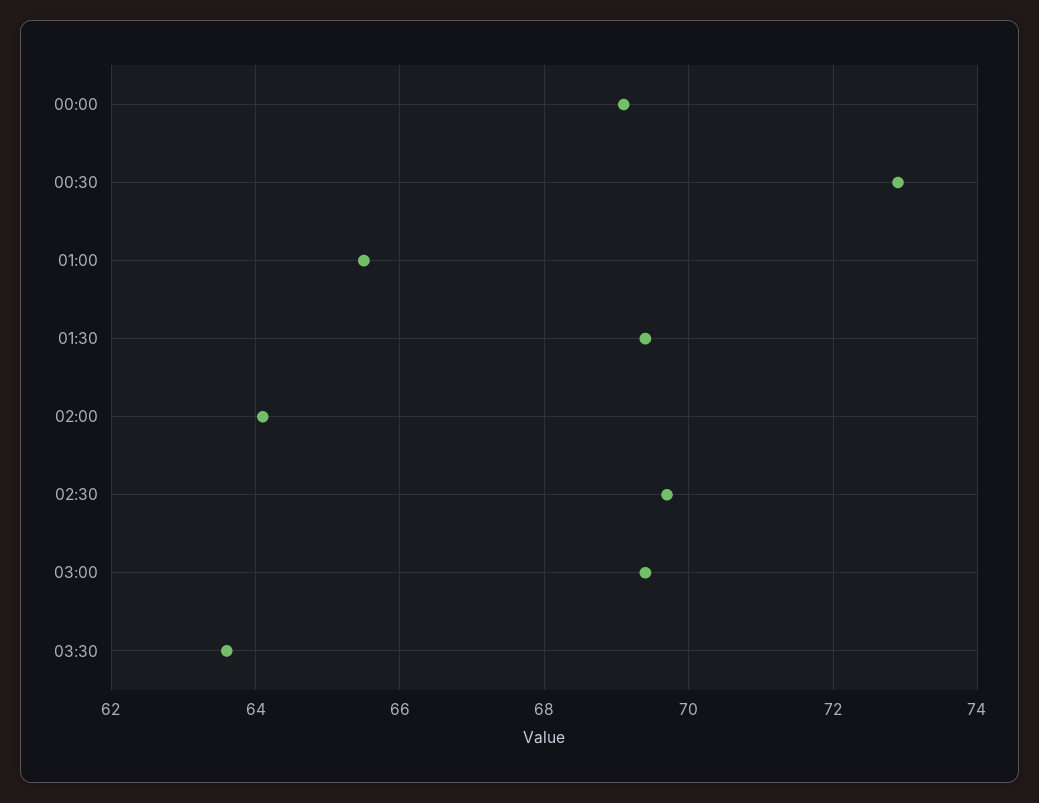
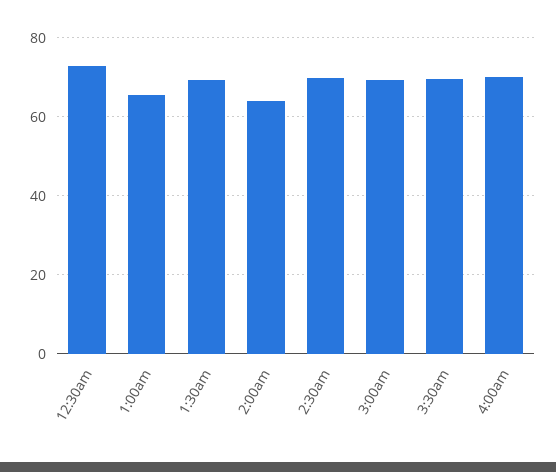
00:00: 69 -> none
03:30: 63.5 -> 70
4:00am: none -> 70

